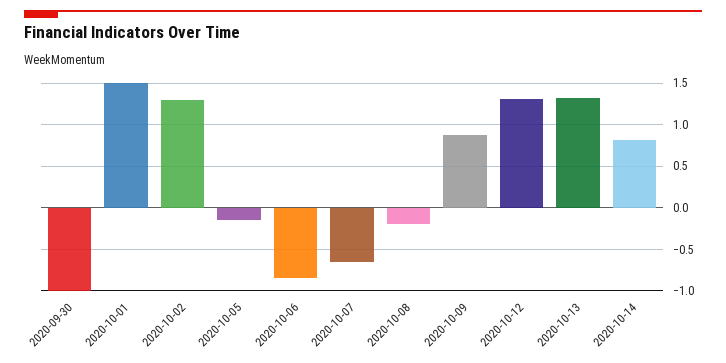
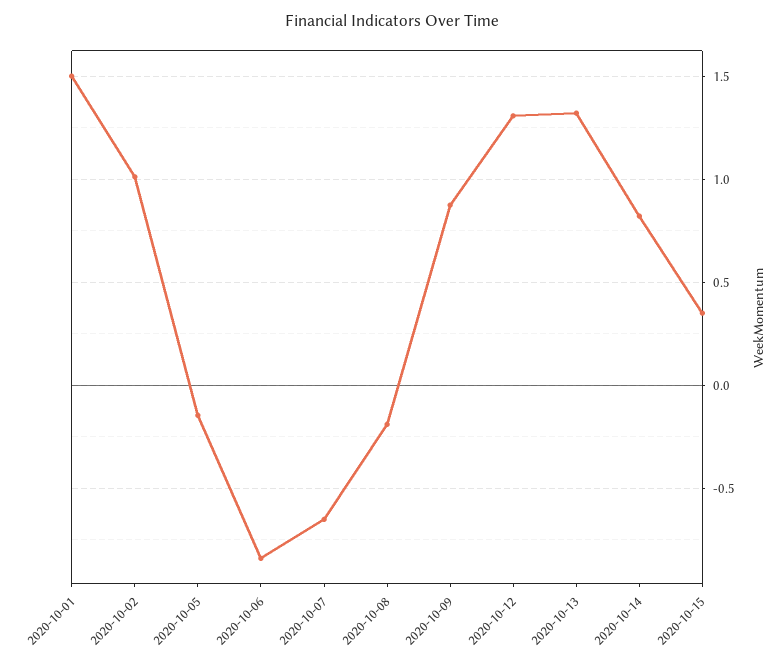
2020-09-30: -1 -> none
2020-10-02: 1.3 -> 1
2020-10-15: none -> 0.35

